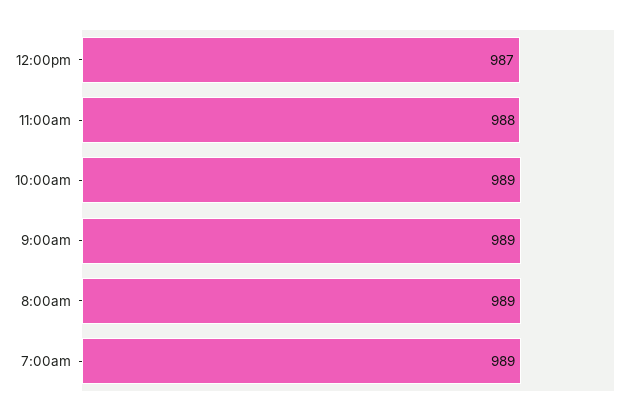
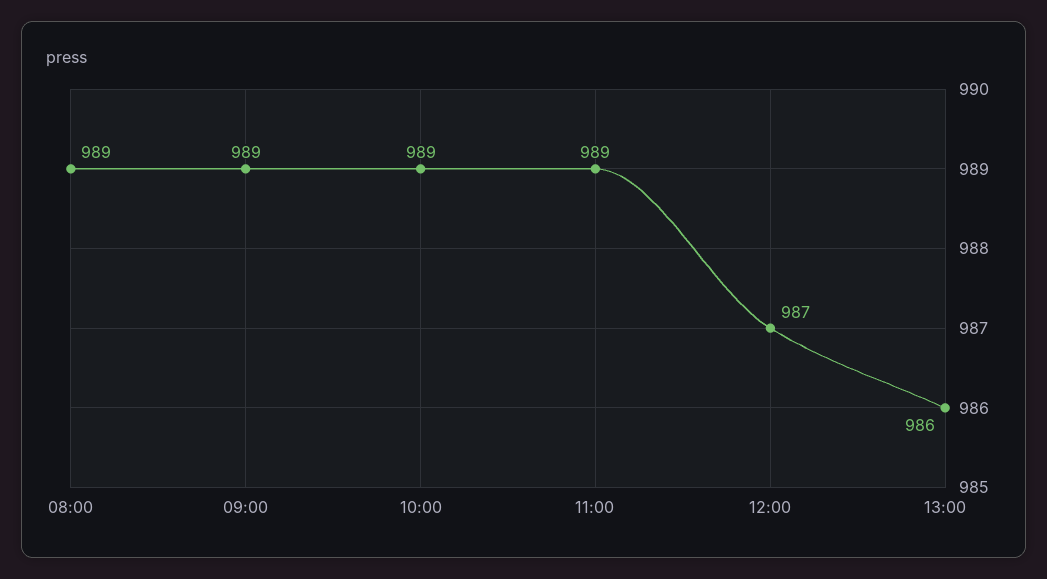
11:00am: 988 -> 989
7:00am: 989 -> none
13:00: none -> 986

